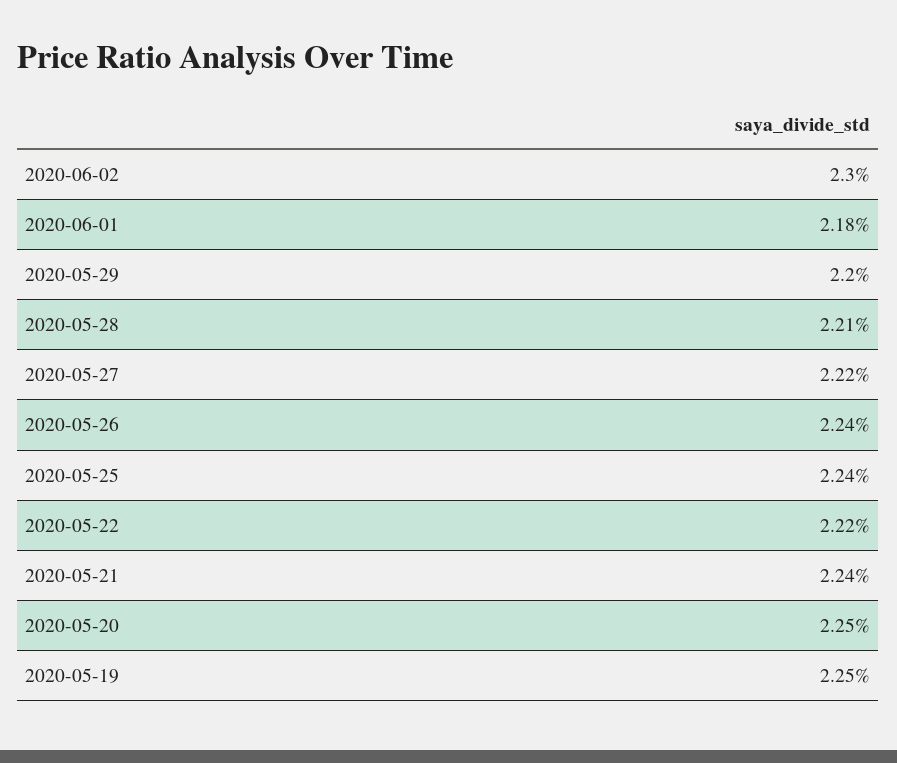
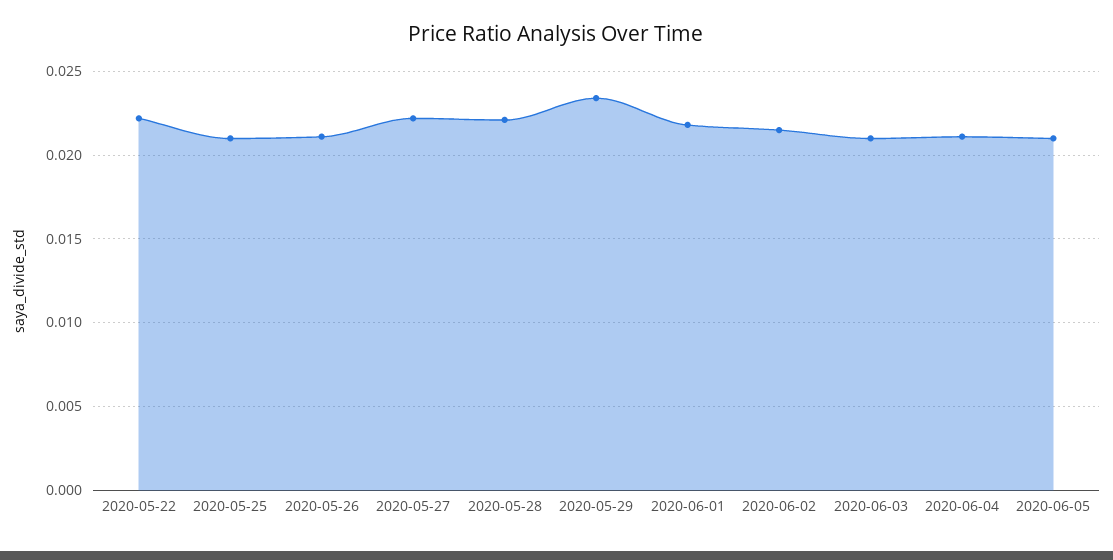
2020-06-02: 0.023 -> 0.0215
2020-05-29: 0.022 -> 0.0235
2020-05-26: 0.0224 -> 0.021
2020-05-25: 0.0224 -> 0.021
2020-05-21: 0.0224 -> none
2020-05-20: 0.0225 -> none
2020-05-19: 0.0225 -> none
2020-06-03: none -> 0.021
2020-06-04: none -> 0.021
2020-06-05: none -> 0.021

